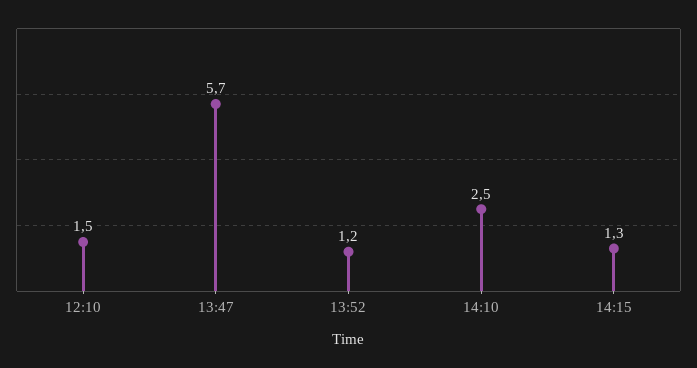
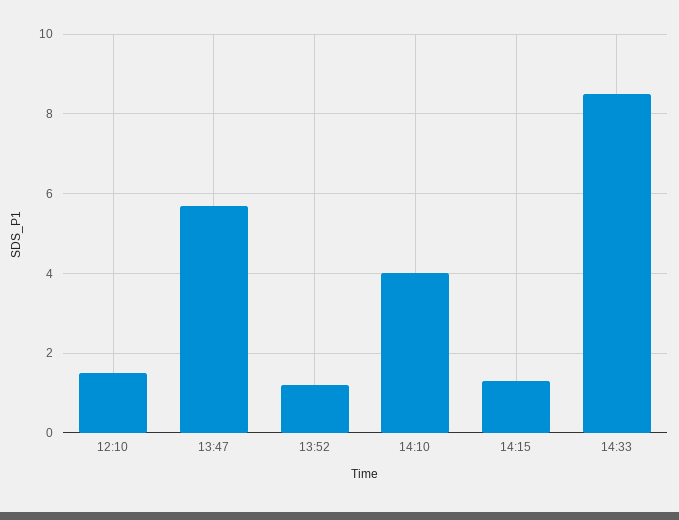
14:10: 2.5 -> 4
14:33: none -> 8.5

